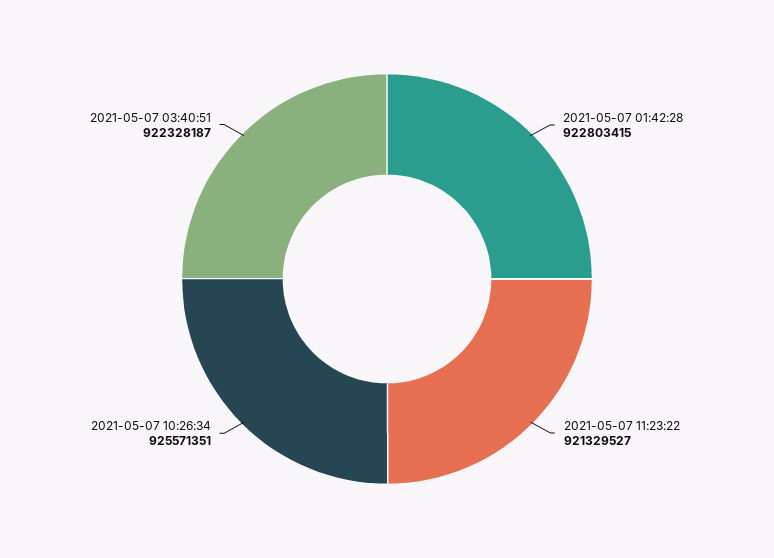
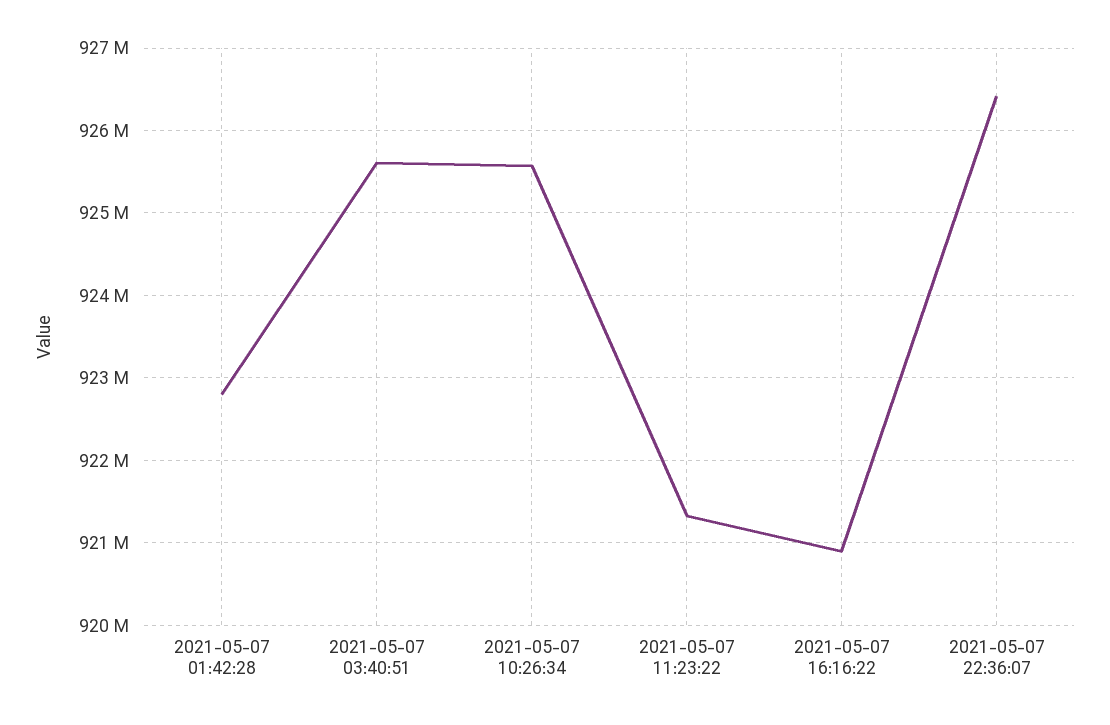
2021-05-07 03:40:51: 922328187 -> 925600000
2021-05-07 16:16:22: none -> 920900000
2021-05-07 22:36:07: none -> 926400000

